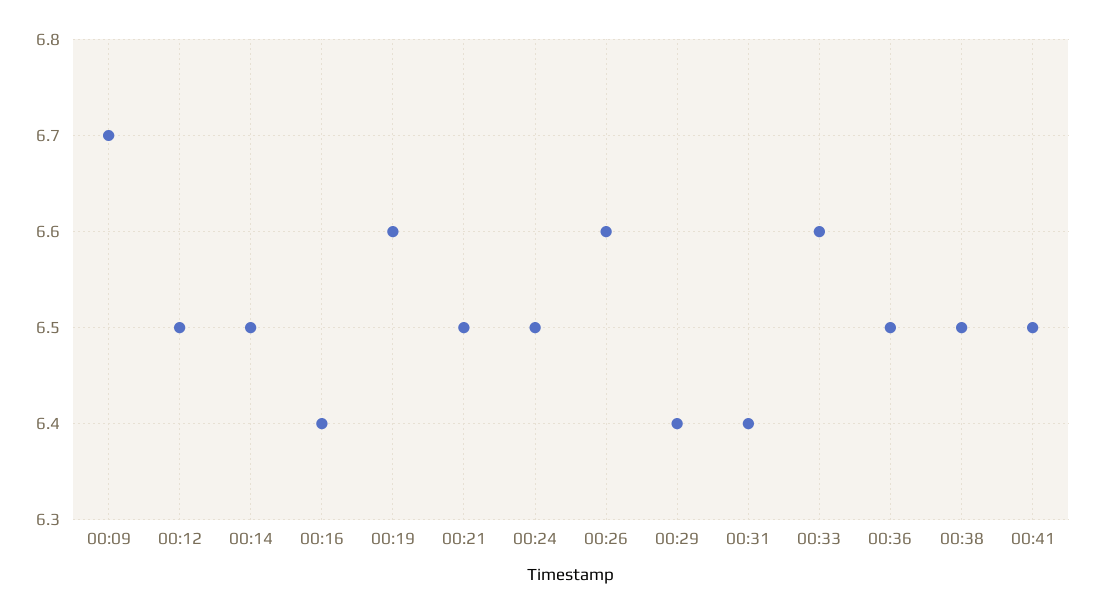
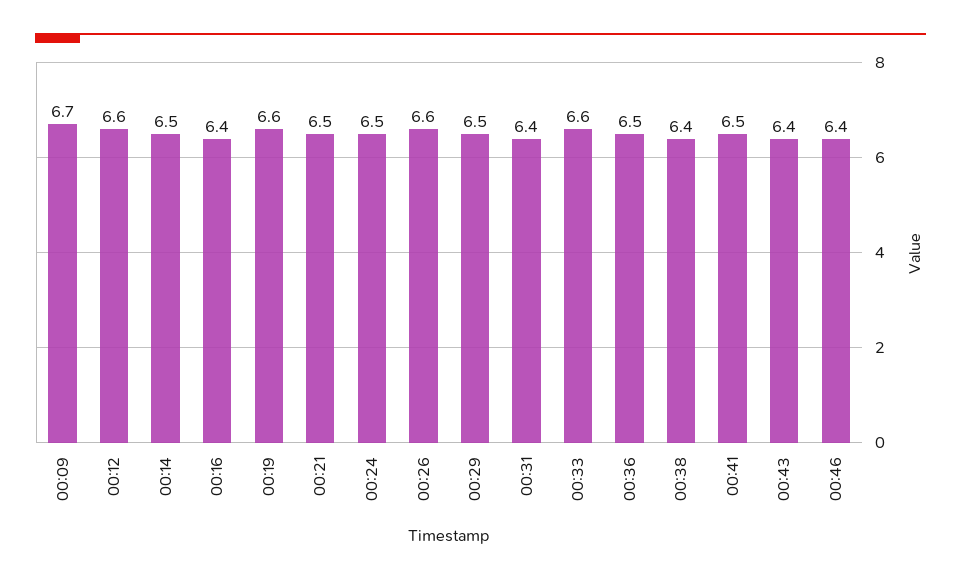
00:12: 6.5 -> 6.6
00:29: 6.4 -> 6.5
00:38: 6.5 -> 6.4
00:43: none -> 6.4
00:46: none -> 6.4

